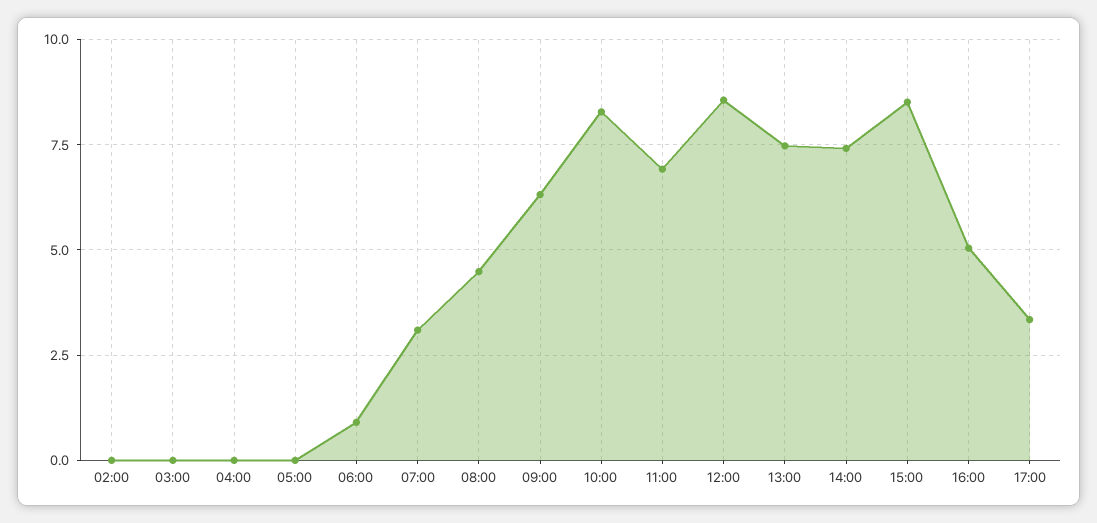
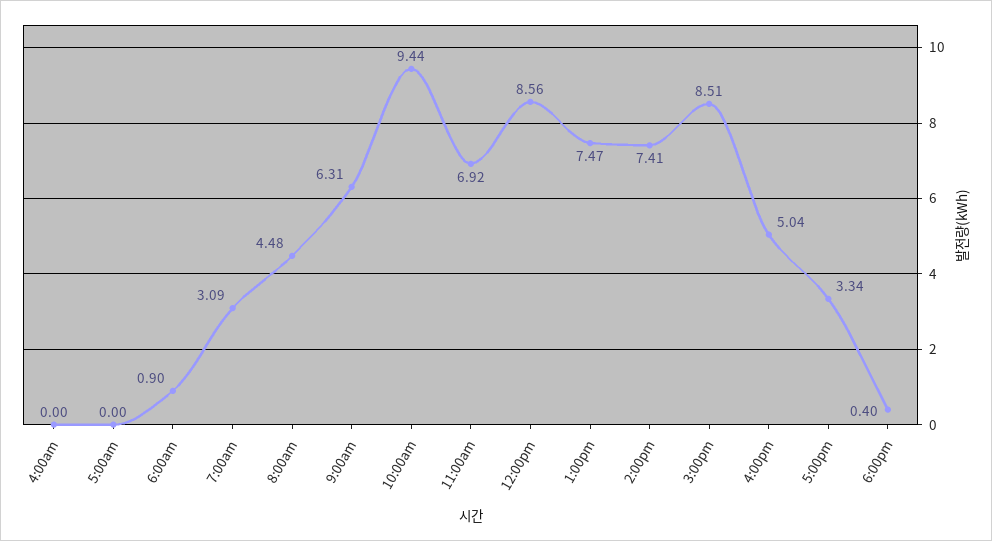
02:00: 0 -> none
03:00: 0 -> none
10:00: 8.25 -> 9.44
6:00pm: none -> 0.4

